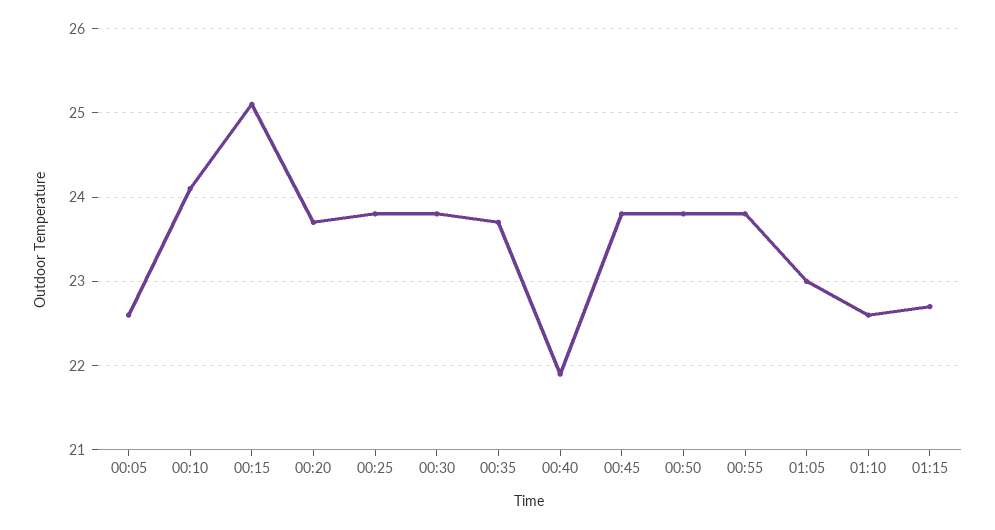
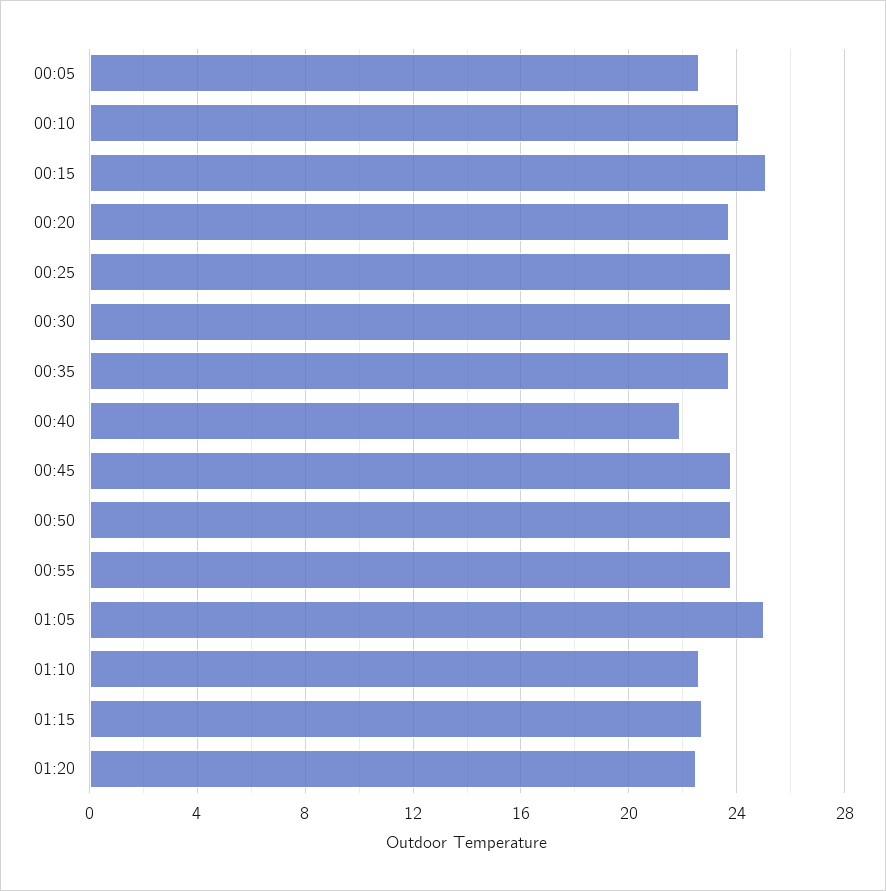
01:05: 23 -> 25
01:20: none -> 22.5

